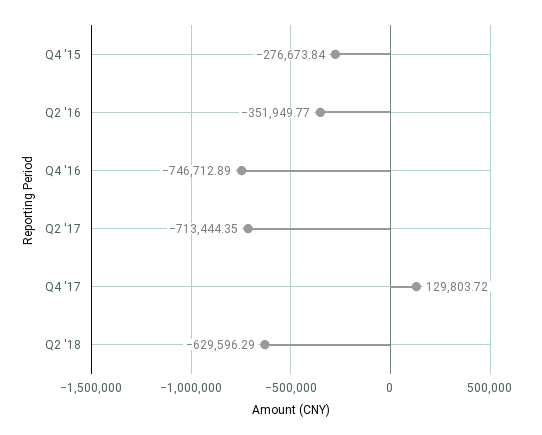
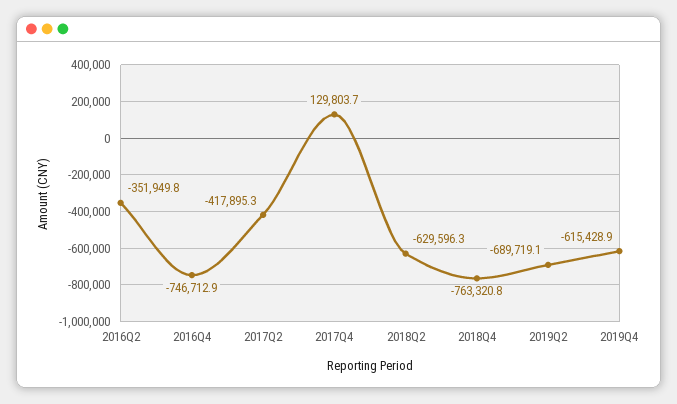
Q4 '15: -276673.84 -> none
Q2 '17: -713444.35 -> -417895.3
2018Q4: none -> -763320.8
2019Q2: none -> -689719.1
2019Q4: none -> -615428.9

